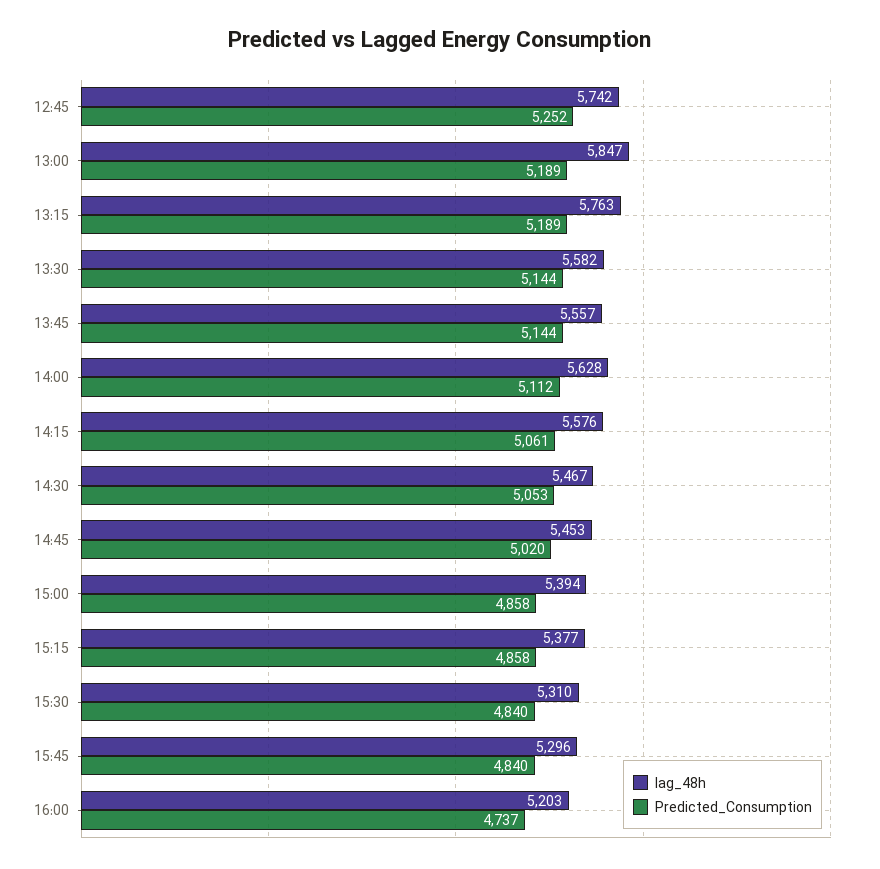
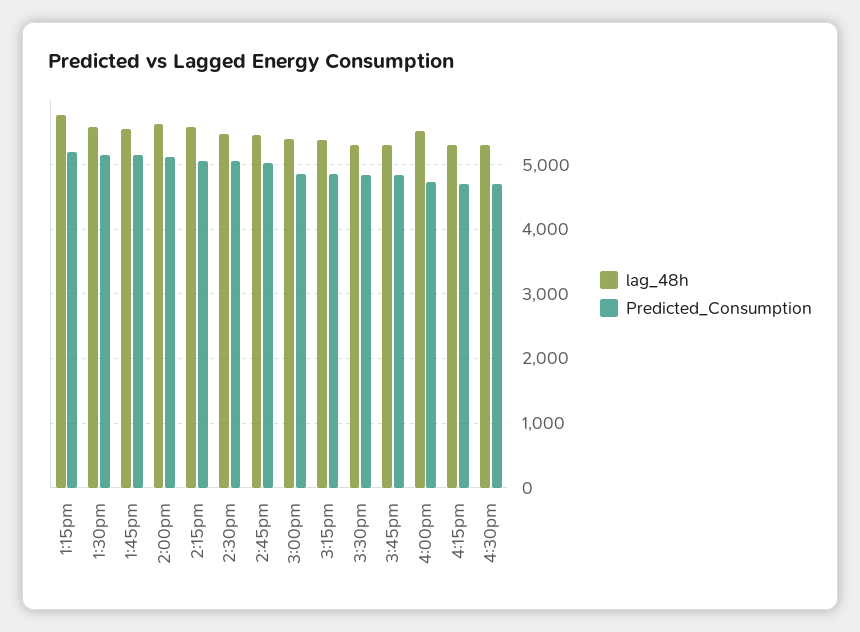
lag_48h, 12:45: 5742 -> none
Predicted_Consumption, 12:45: 5252 -> none
lag_48h, 13:00: 5847 -> none
Predicted_Consumption, 13:00: 5189 -> none
lag_48h, 16:00: 5203 -> 5500
lag_48h, 4:15pm: none -> 5300
Predicted_Consumption, 4:15pm: none -> 4700
lag_48h, 4:30pm: none -> 5300
Predicted_Consumption, 4:30pm: none -> 4700

